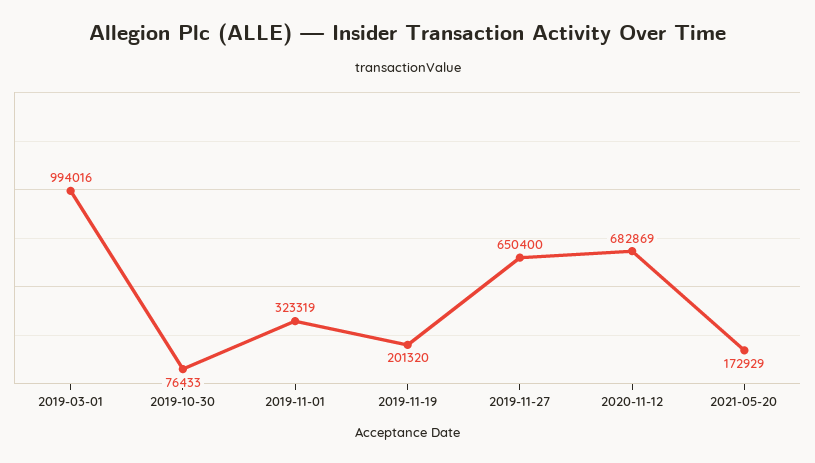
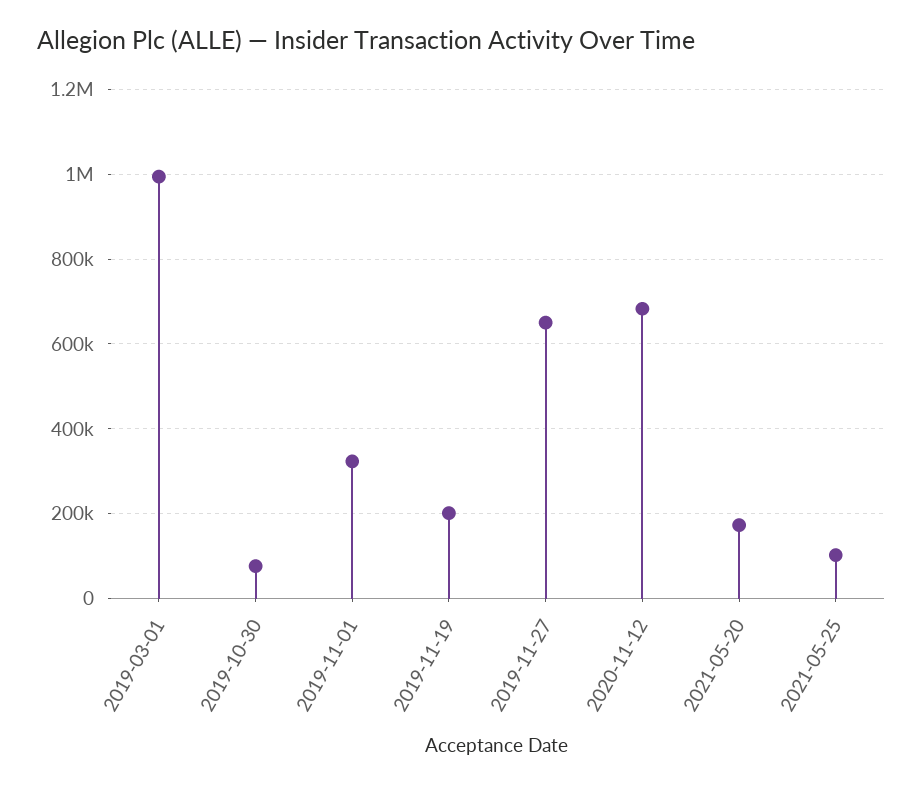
2021-05-25: none -> 100000

